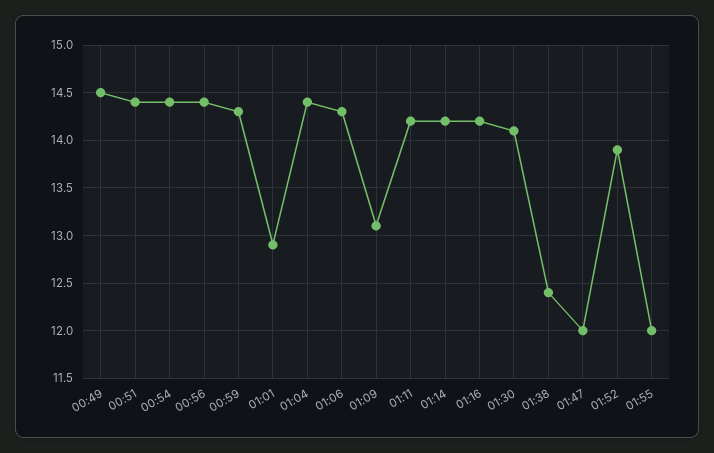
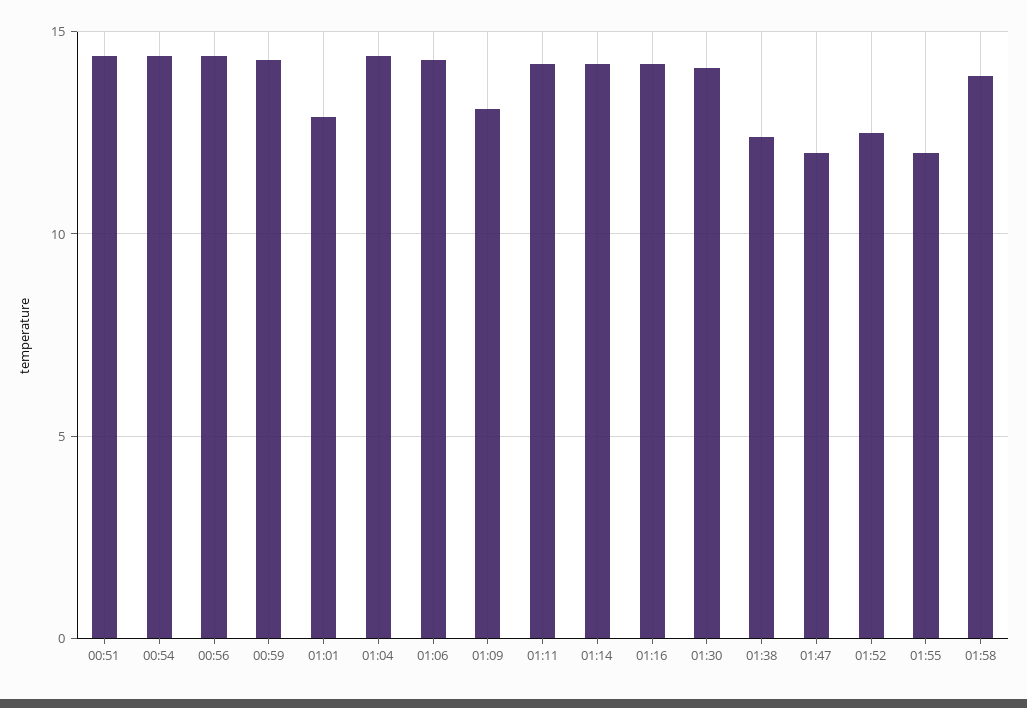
00:49: 14.5 -> none
01:52: 13.9 -> 12.5
01:58: none -> 14

